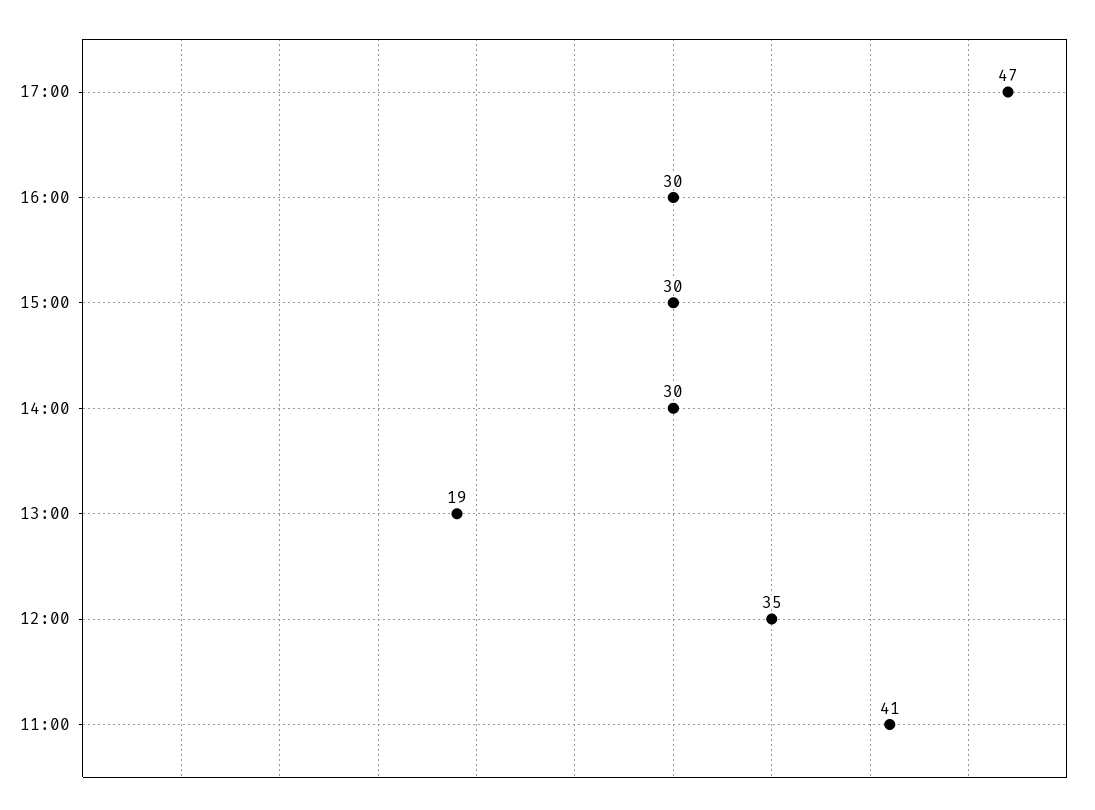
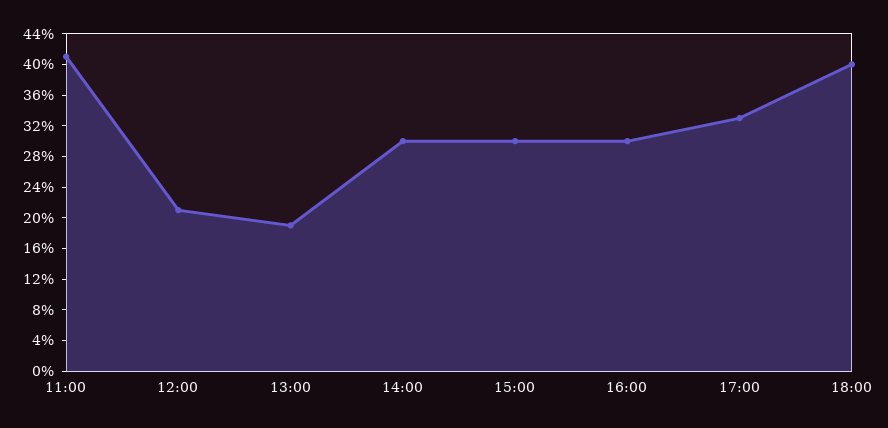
17:00: 47 -> 32
12:00: 35 -> 20
18:00: none -> 40

